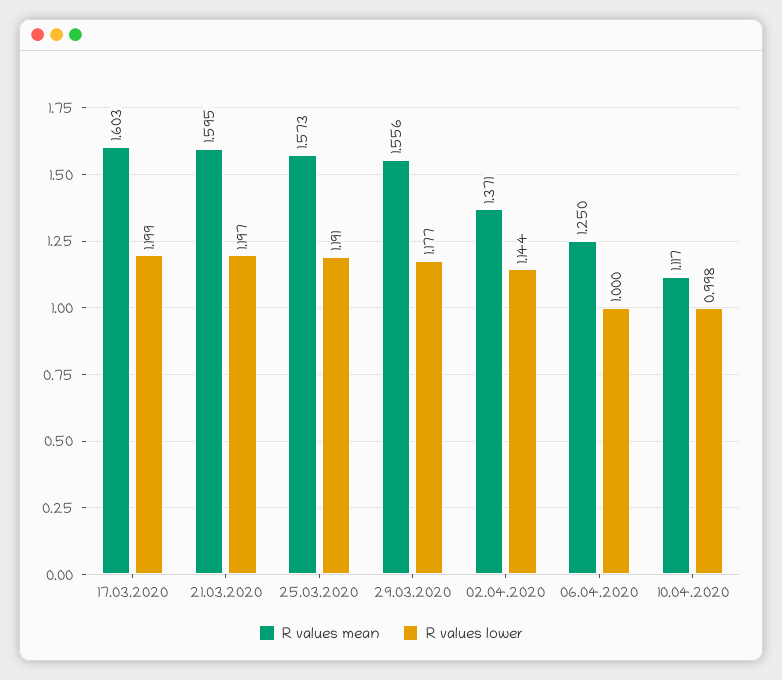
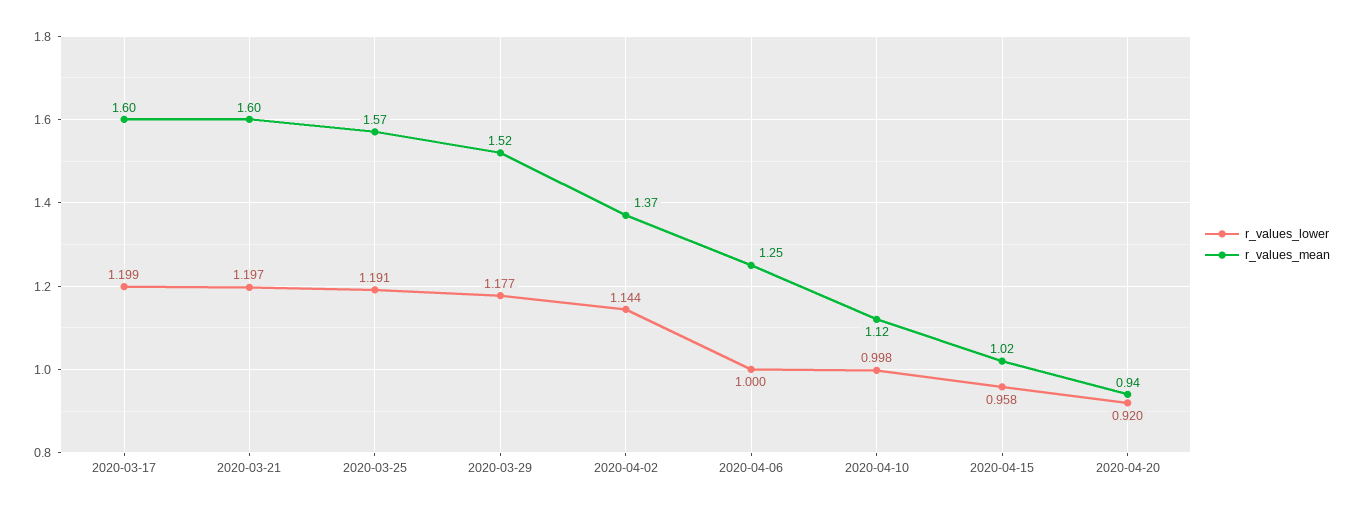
R values mean, 29.03.2020: 1.556 -> 1.52
R values lower, 2020-04-15: none -> 0.958
R values mean, 2020-04-15: none -> 1.02
R values lower, 2020-04-20: none -> 0.92
R values mean, 2020-04-20: none -> 0.94

